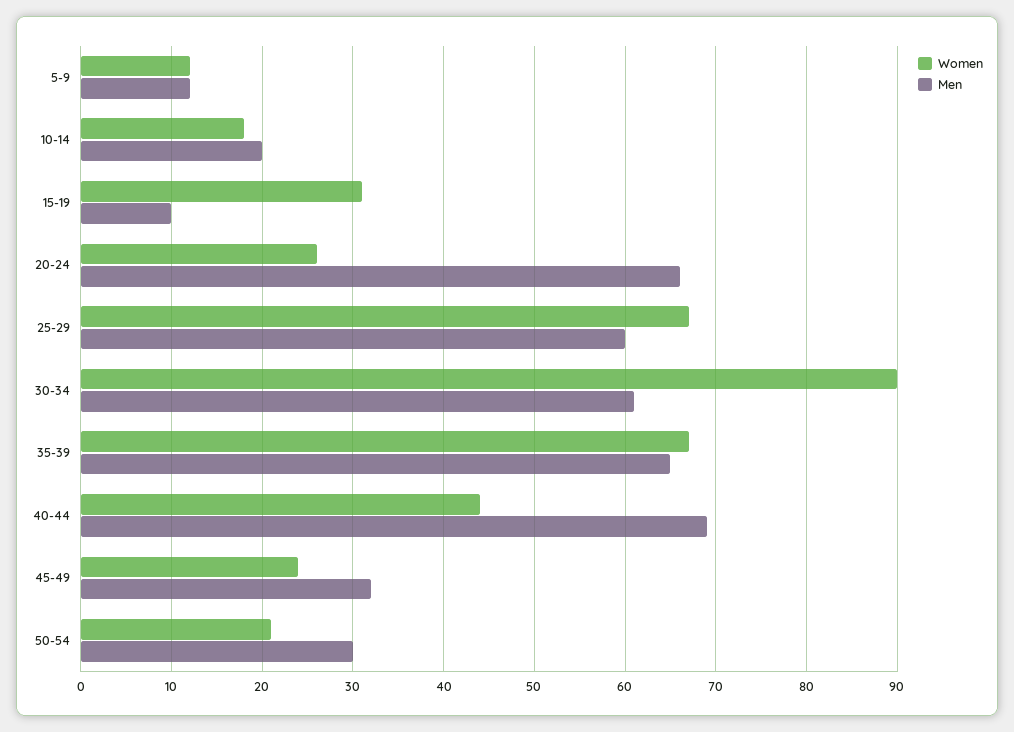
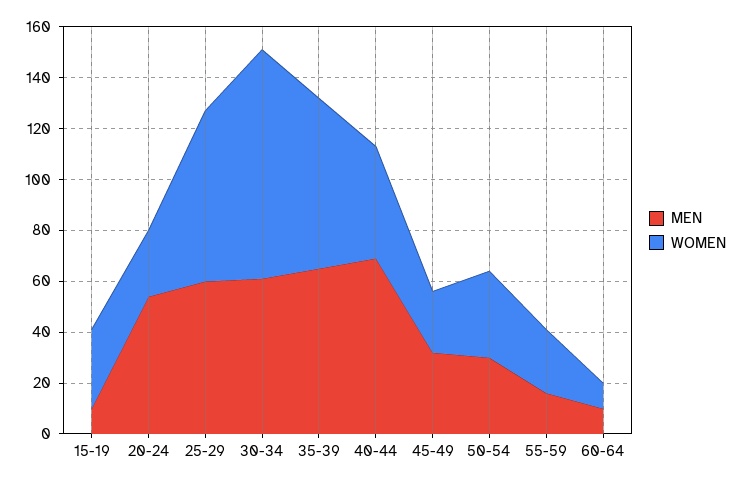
Women, 5-9: 12 -> none
Men, 5-9: 12 -> none
Women, 10-14: 18 -> none
Men, 10-14: 20 -> none
Men, 20-24: 66 -> 55
Women, 50-54: 21 -> 35
Men, 55-59: none -> 15
Women, 55-59: none -> 25
Men, 60-64: none -> 10
Women, 60-64: none -> 10

